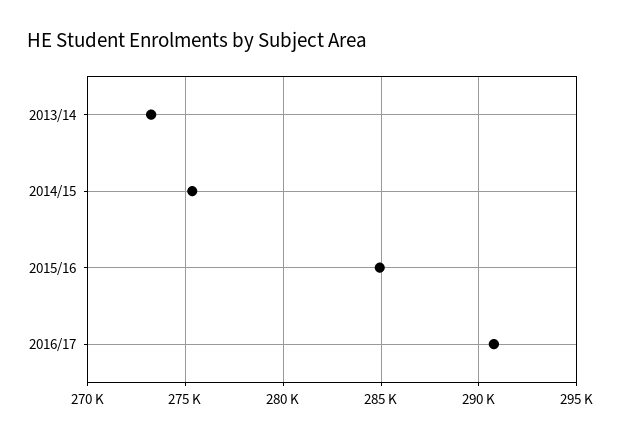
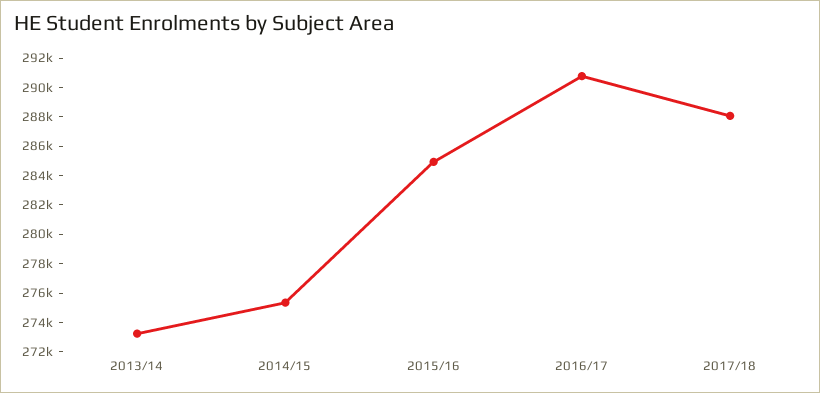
2017/18: none -> 288000

